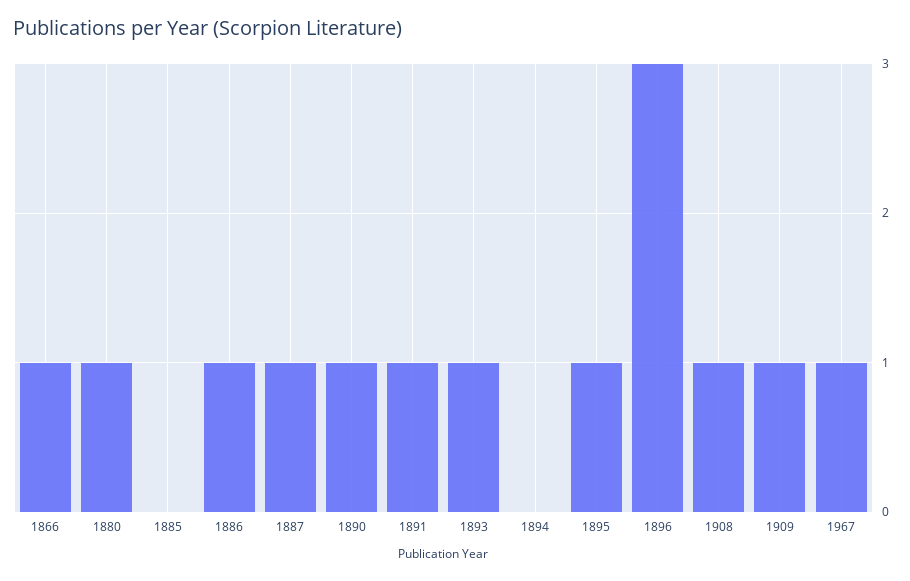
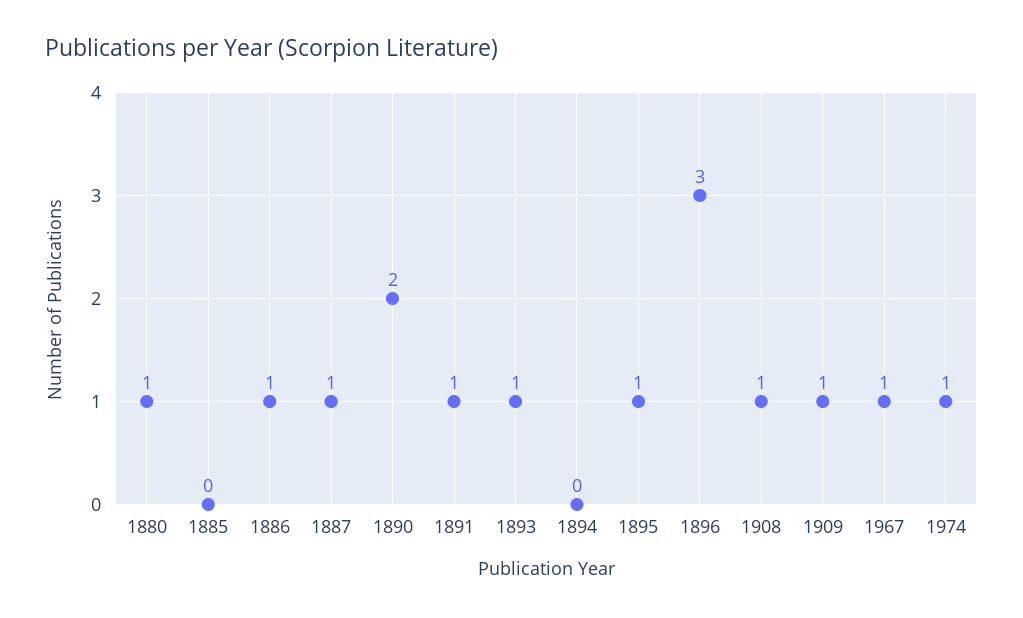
1866: 1 -> none
1890: 1 -> 2
1974: none -> 1

